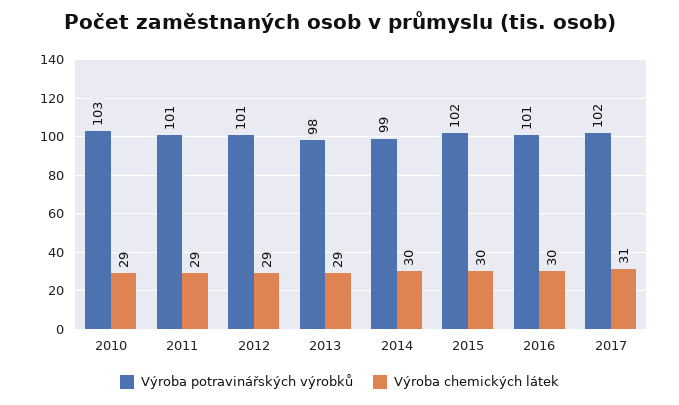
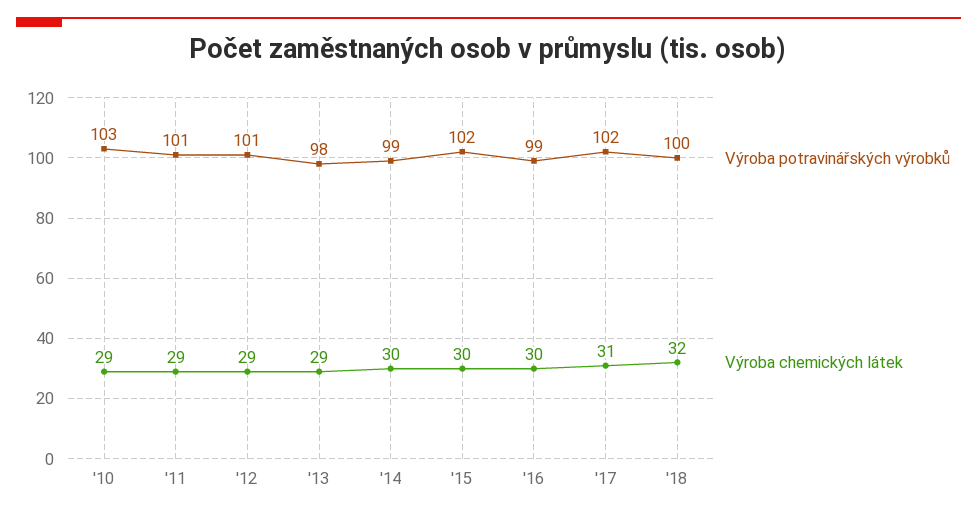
Výroba potravinářských výrobků, 2016: 101 -> 99
Výroba potravinářských výrobků, '18: none -> 100
Výroba chemických látek, '18: none -> 32

